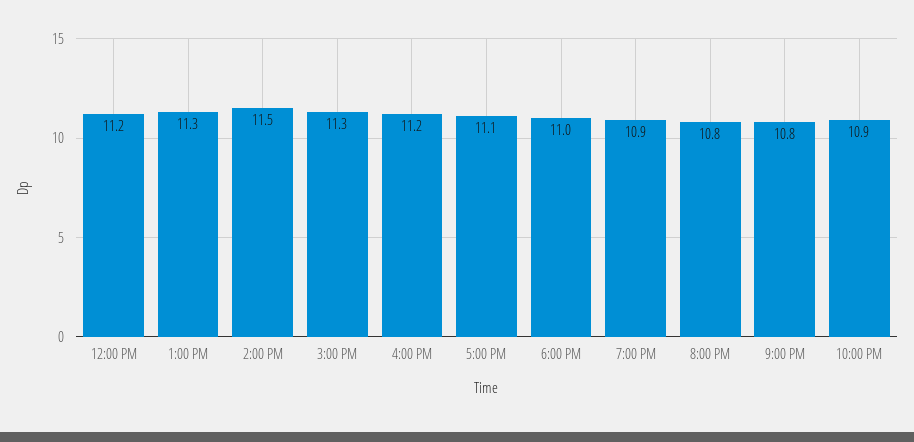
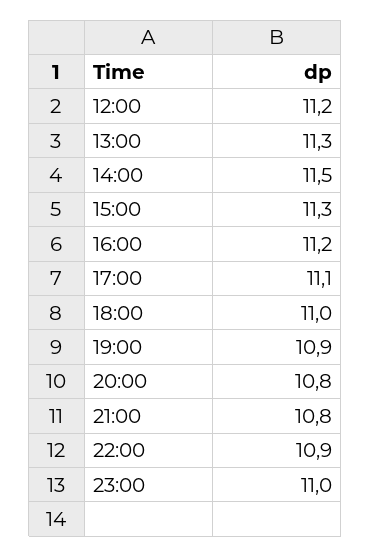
23:00: none -> 11

